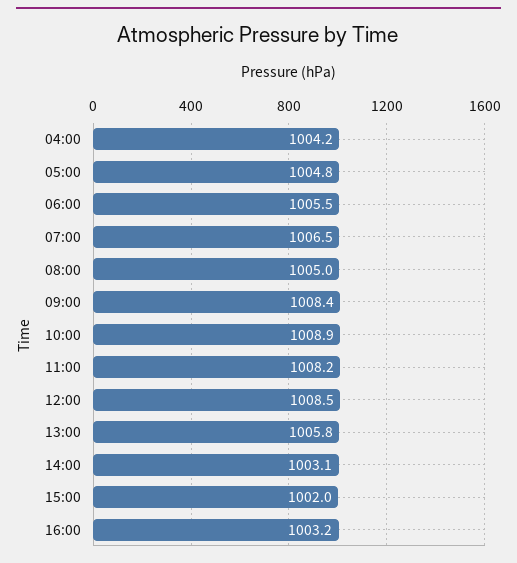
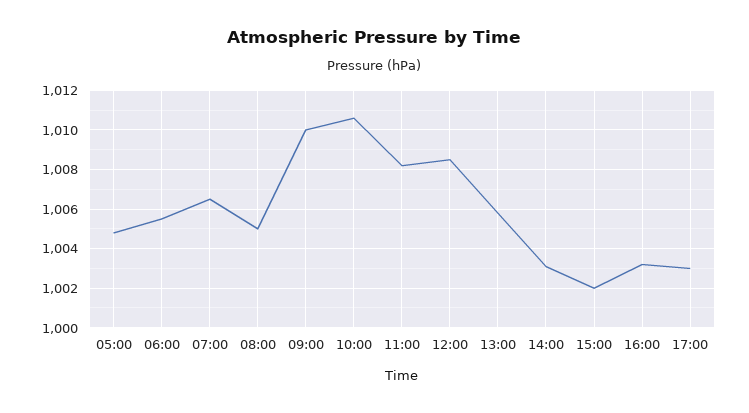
04:00: 1004.2 -> none
09:00: 1008.4 -> 1010
10:00: 1008.9 -> 1010.5
17:00: none -> 1003

